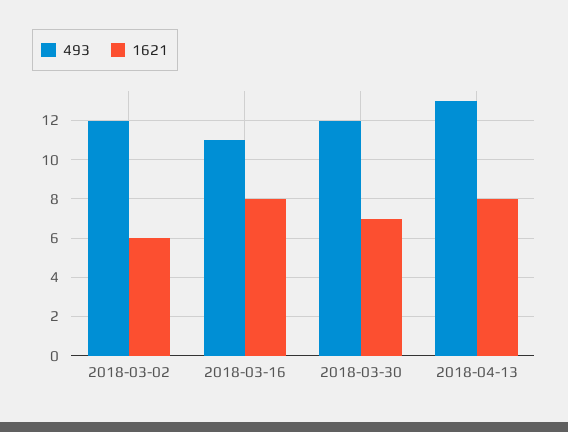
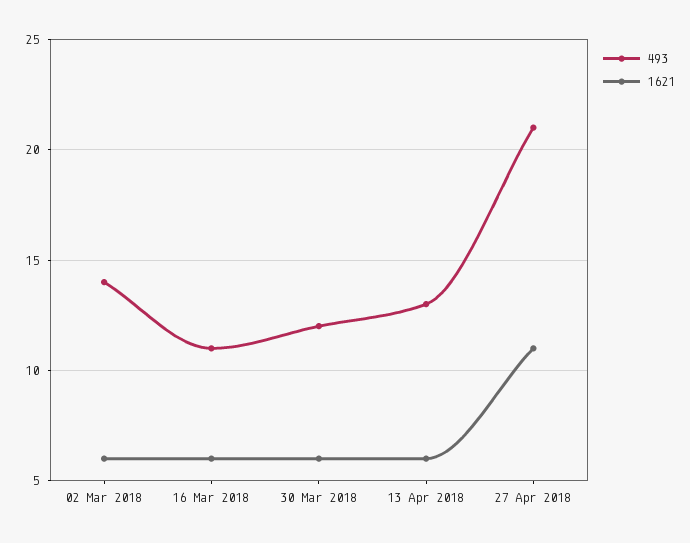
493, 2018-03-02: 12 -> 14
1621, 2018-03-16: 8 -> 6
1621, 2018-03-30: 7 -> 6
1621, 2018-04-13: 8 -> 6
493, 27 Apr 2018: none -> 21
1621, 27 Apr 2018: none -> 11

